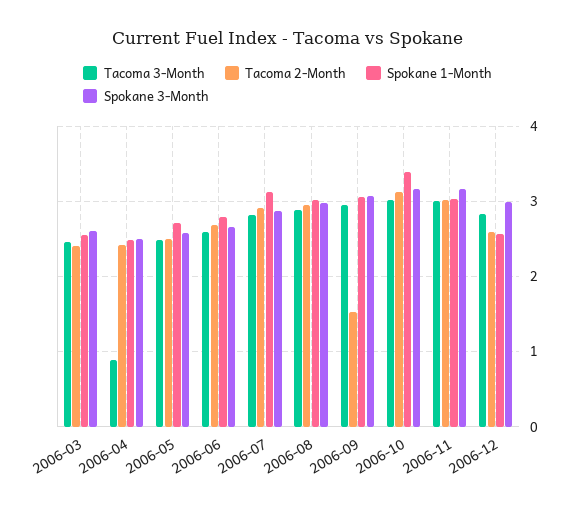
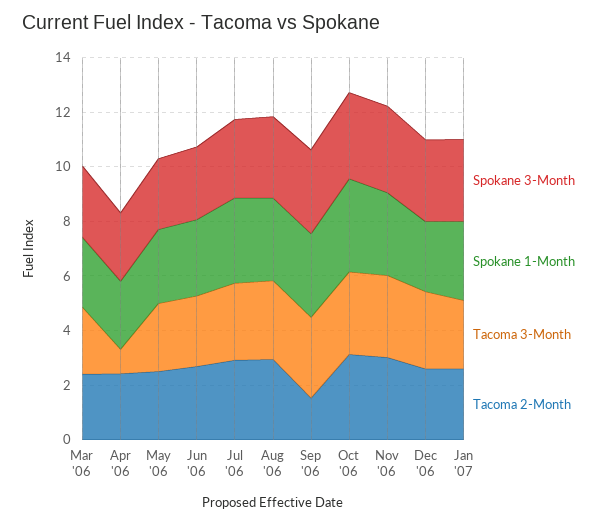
Spokane 3-Month, Jan '07: none -> 3
Spokane 1-Month, Jan '07: none -> 3
Tacoma 3-Month, Jan '07: none -> 2.5
Tacoma 2-Month, Jan '07: none -> 2.5

